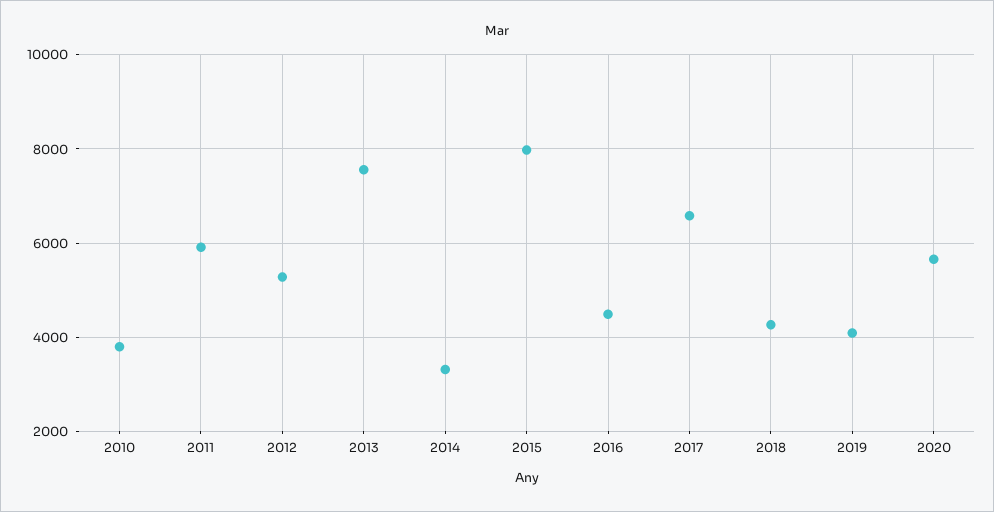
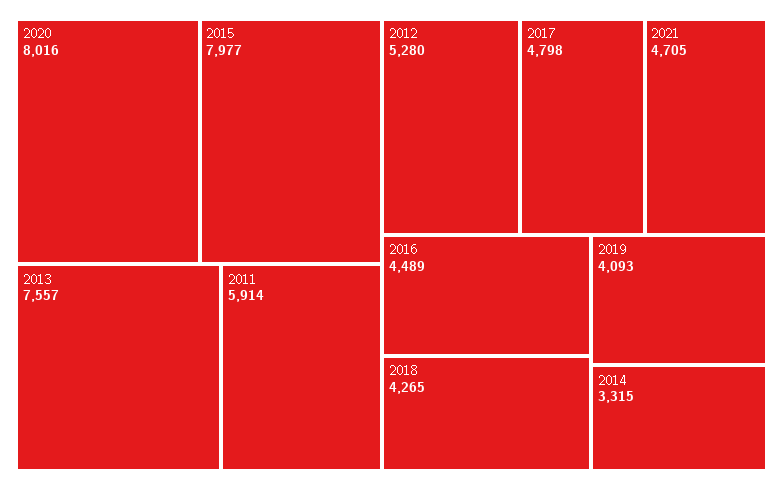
2010: 3800 -> none
2017: 6600 -> 4798
2020: 5600 -> 8016
2021: none -> 4705

